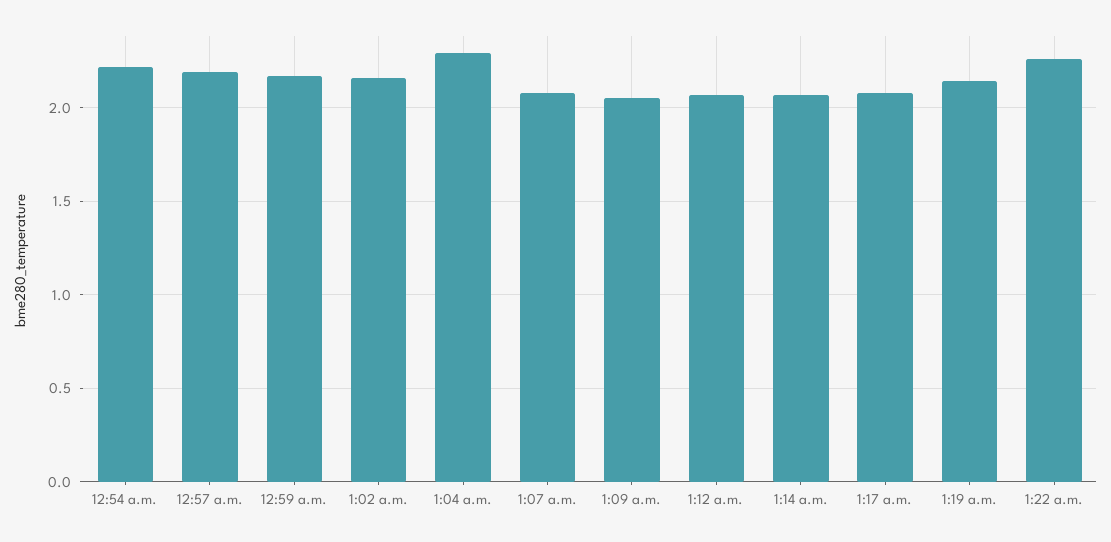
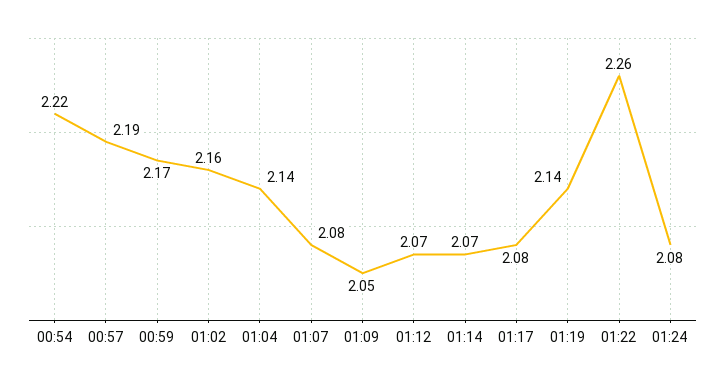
1:04 a.m.: 2.3 -> 2.14
01:24: none -> 2.08

